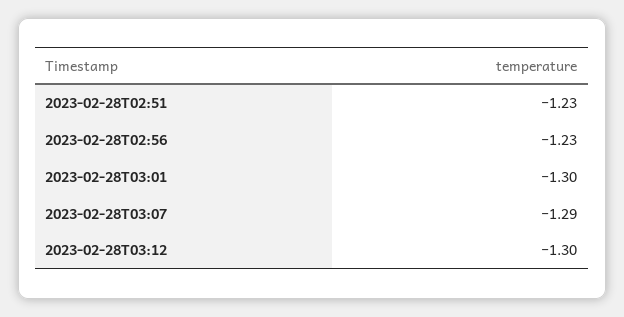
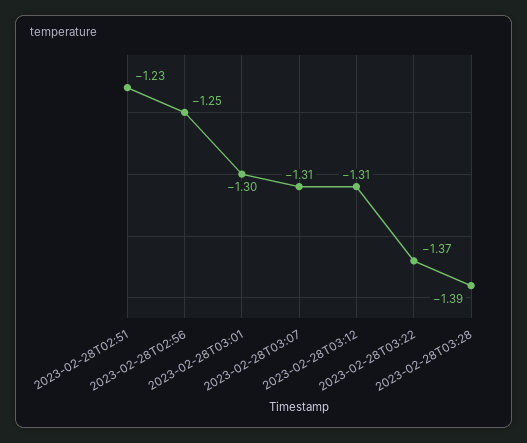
2023-02-28T02:56: -1.23 -> -1.25
2023-02-28T03:07: -1.29 -> -1.31
2023-02-28T03:12: -1.3 -> -1.31
2023-02-28T03:22: none -> -1.37
2023-02-28T03:28: none -> -1.39

